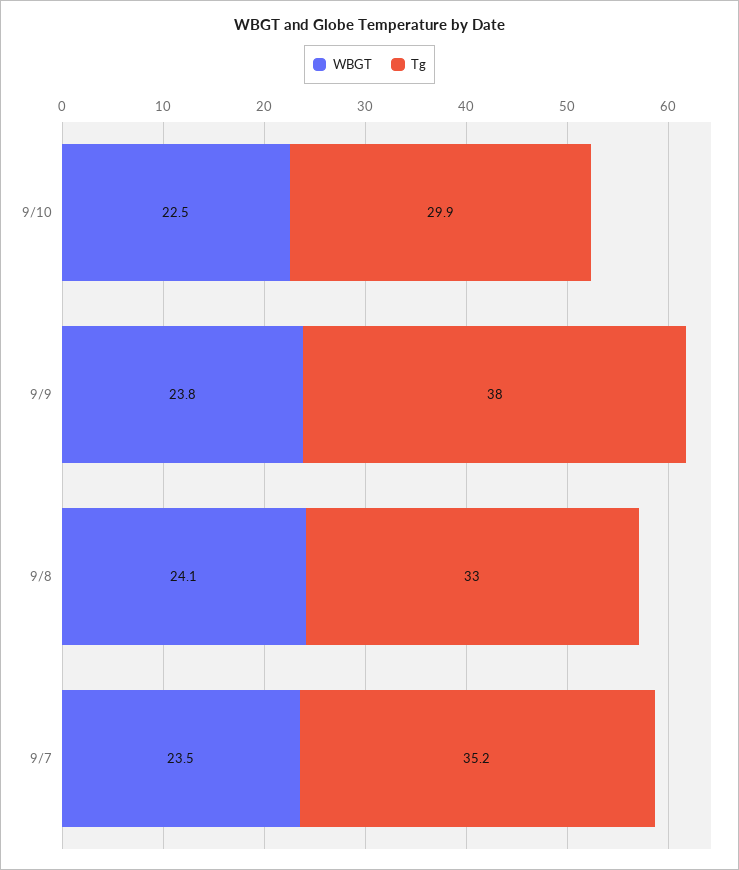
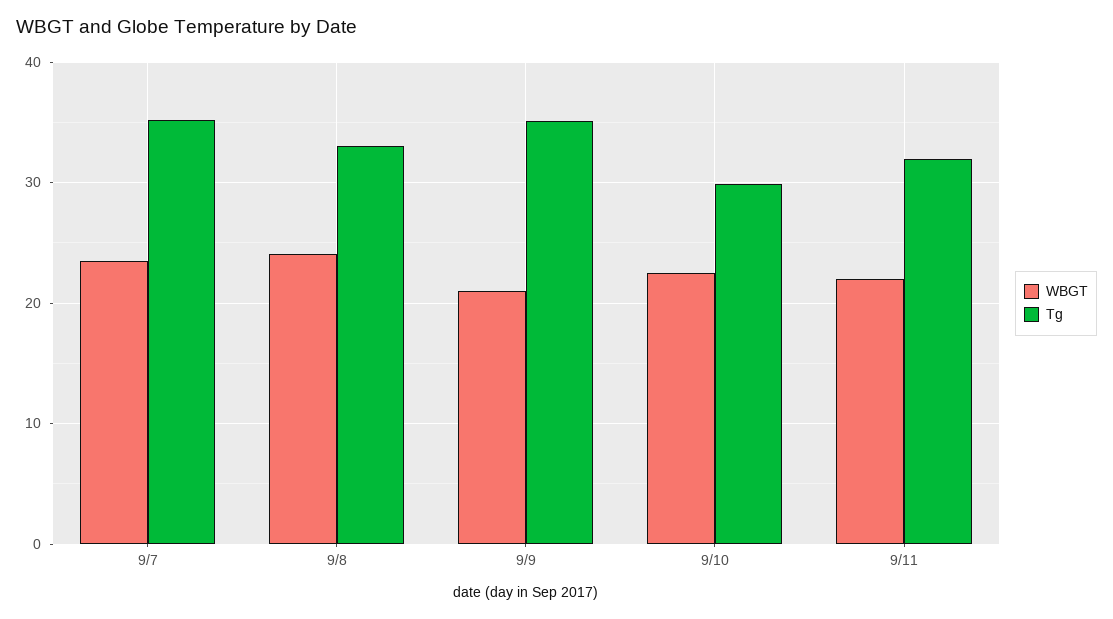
WBGT, 9/9: 23.8 -> 21
Tg, 9/9: 38 -> 35
WBGT, 9/11: none -> 22
Tg, 9/11: none -> 32

